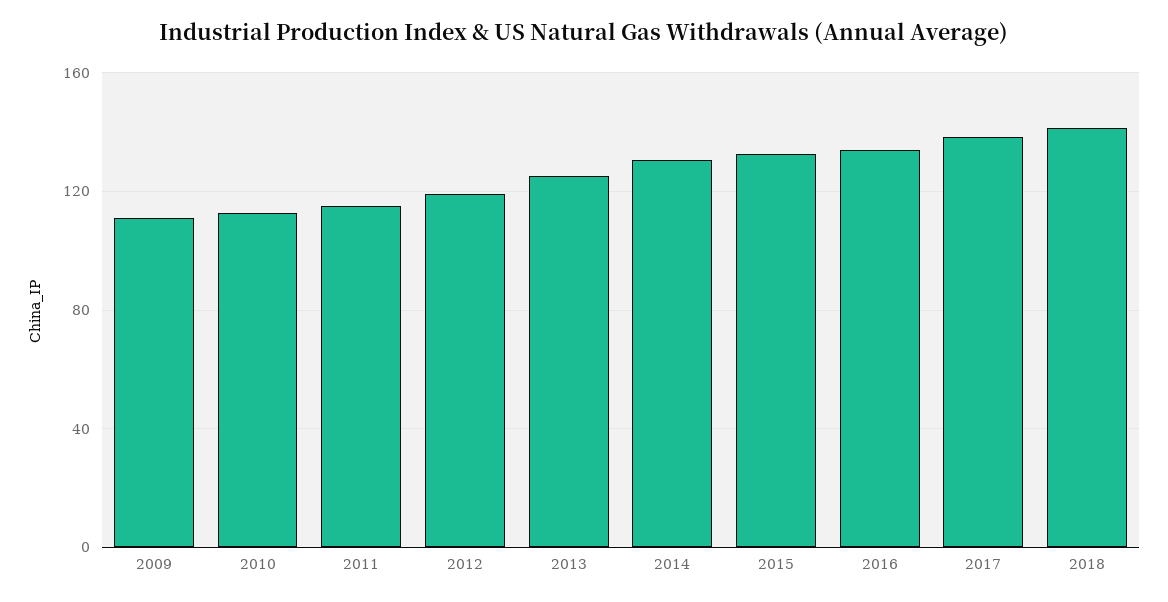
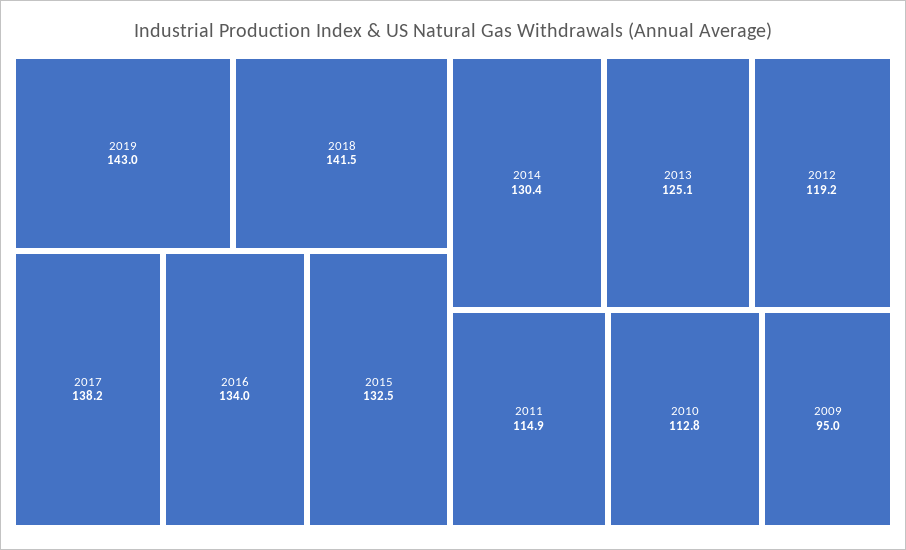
2009: 110 -> 95
2019: none -> 143

